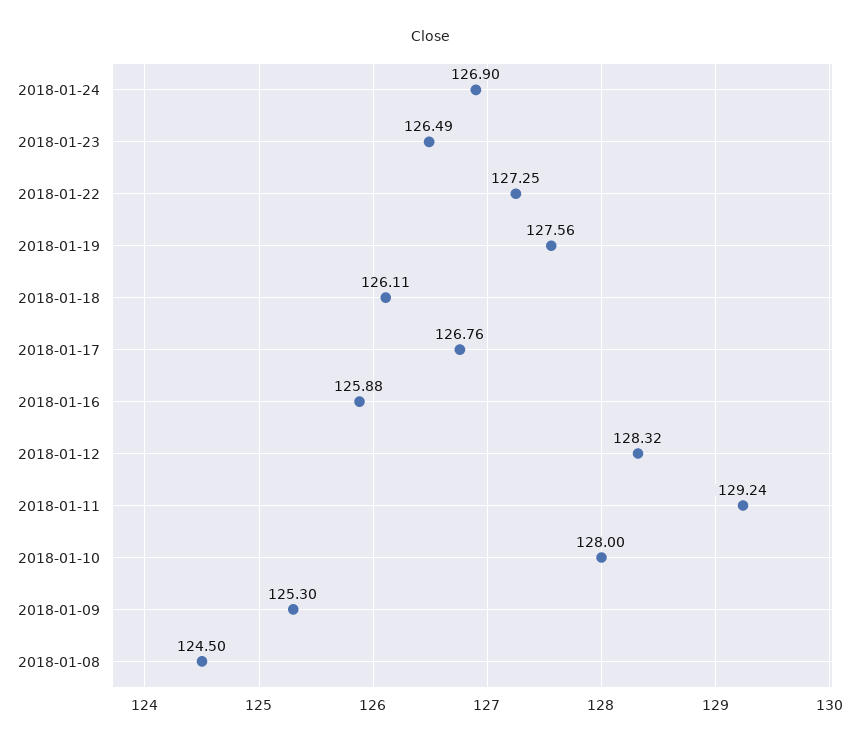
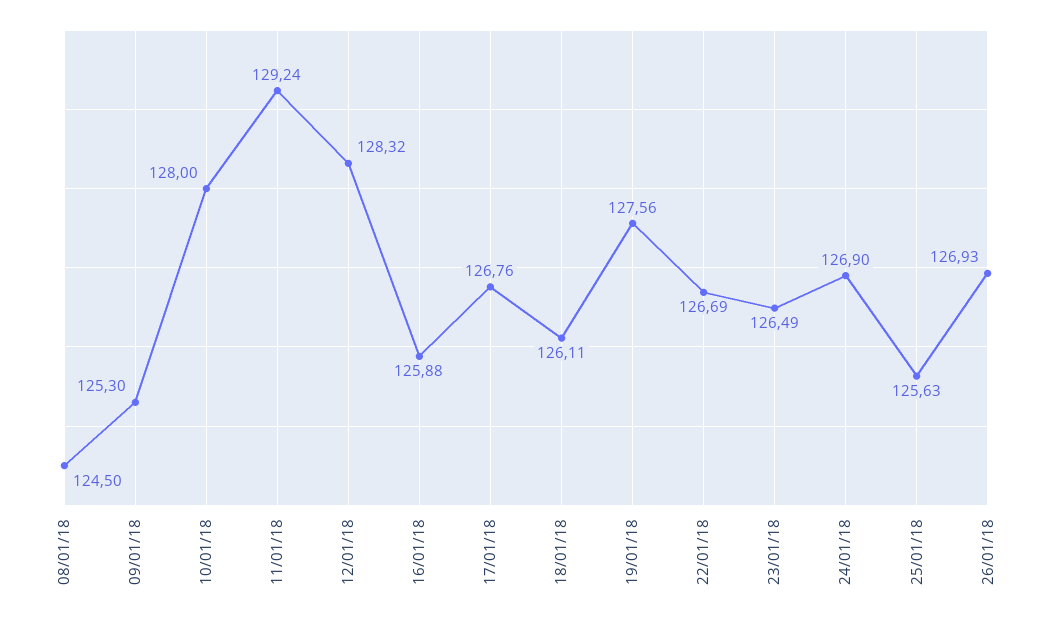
2018-01-22: 127.25 -> 126.69
25/01/18: none -> 125.63
26/01/18: none -> 126.93

